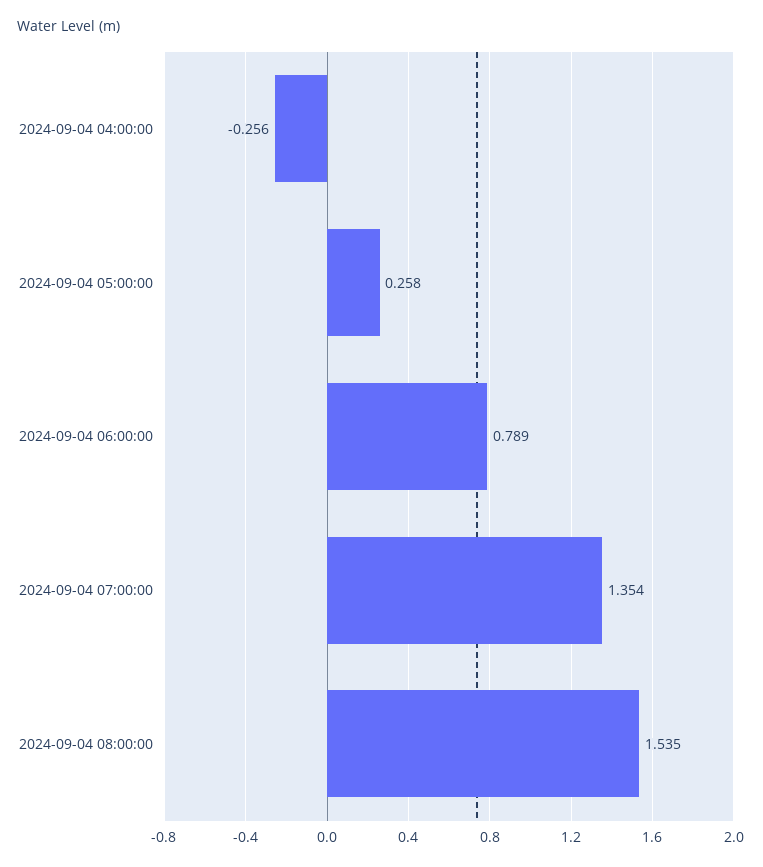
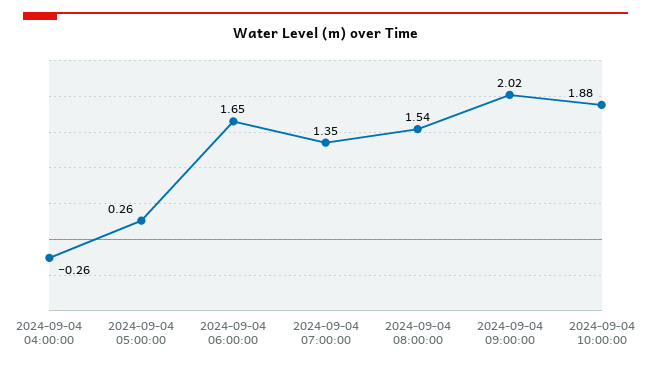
2024-09-04 06:00:00: 0.789 -> 1.65
2024-09-04 09:00:00: none -> 2.02
2024-09-04 10:00:00: none -> 1.88

